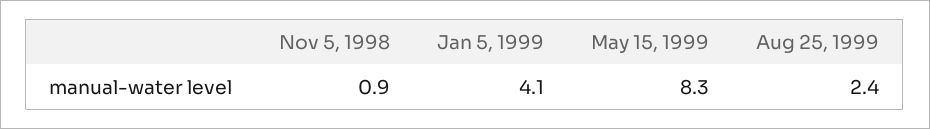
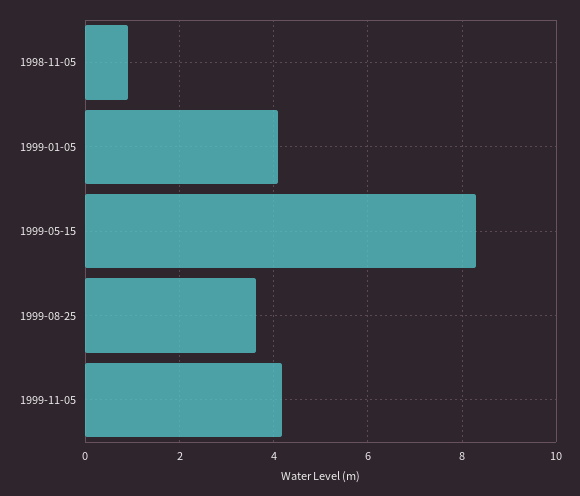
Aug 25, 1999: 2.4 -> 3.6
1999-11-05: none -> 4.2

